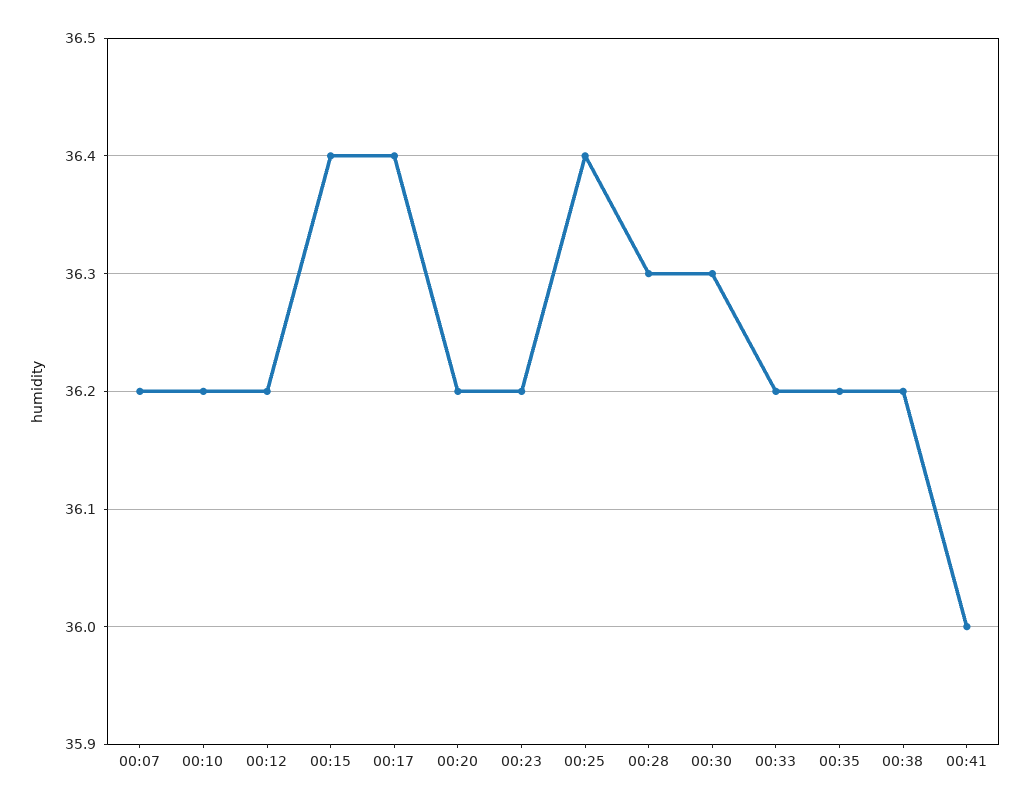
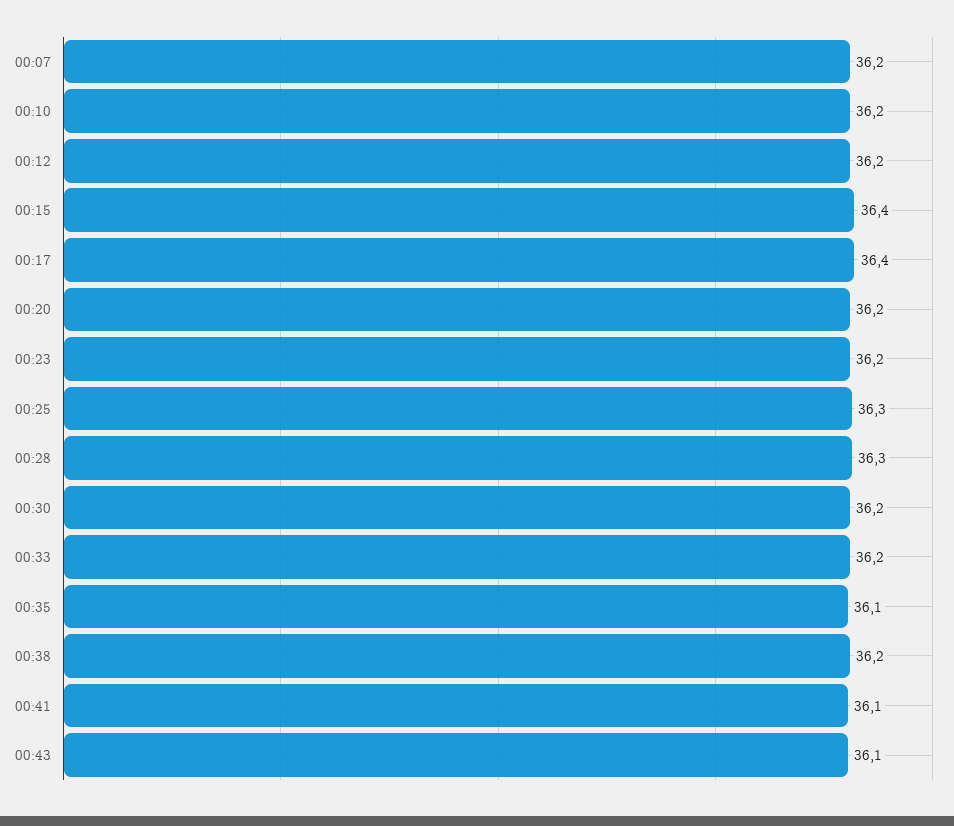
00:25: 36.4 -> 36.3
00:30: 36.3 -> 36.2
00:35: 36.2 -> 36.1
00:41: 36 -> 36.1
00:43: none -> 36.1

